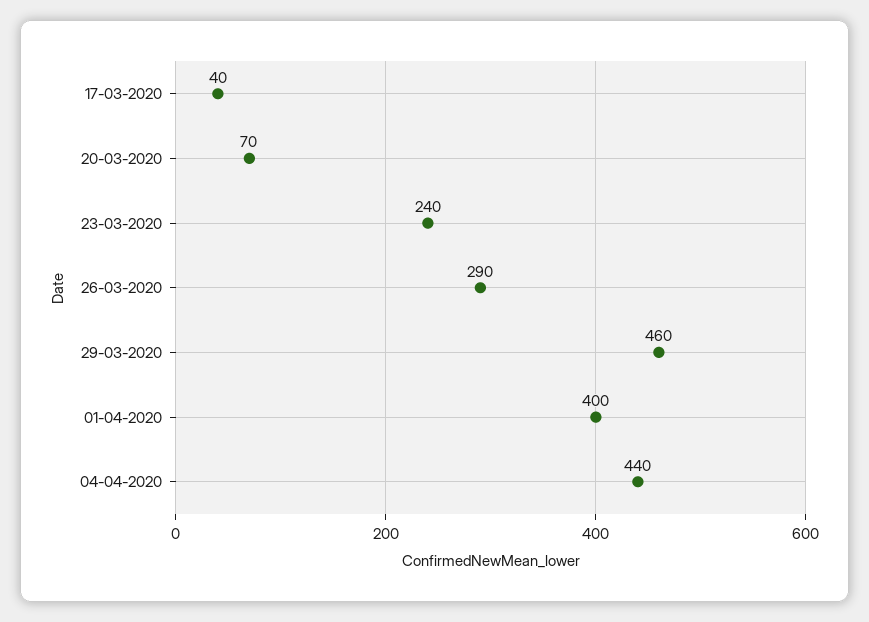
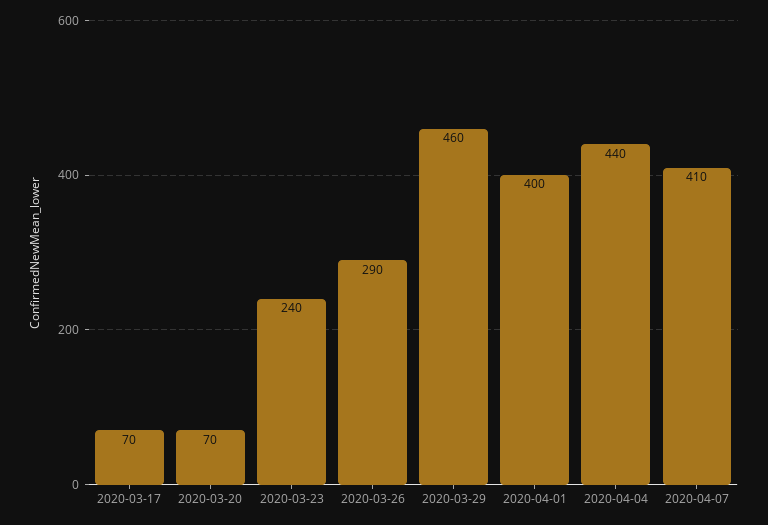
17-03-2020: 40 -> 70
2020-04-07: none -> 410

